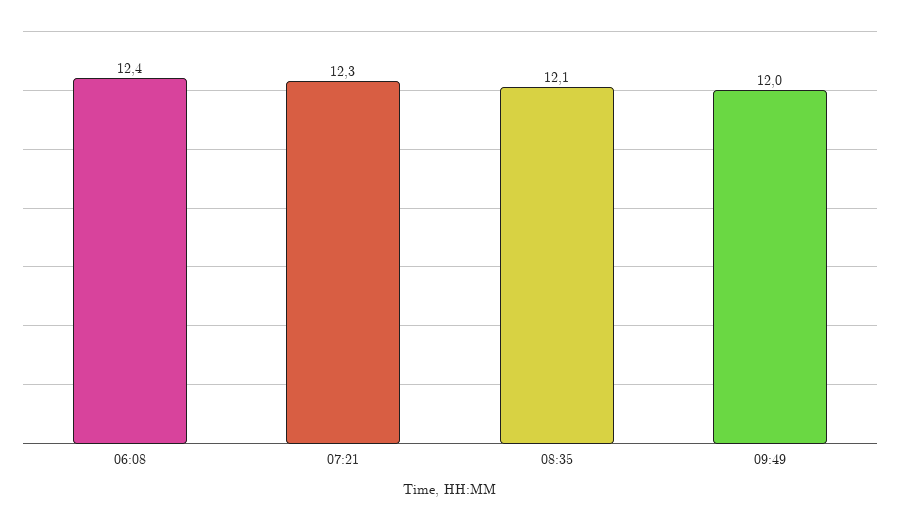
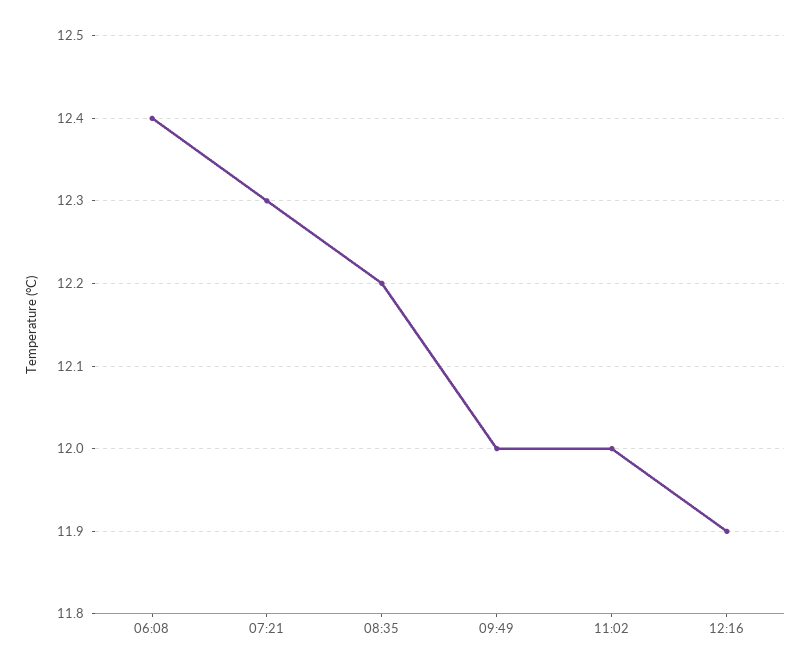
08:35: 12.1 -> 12.2
11:02: none -> 12
12:16: none -> 11.9

